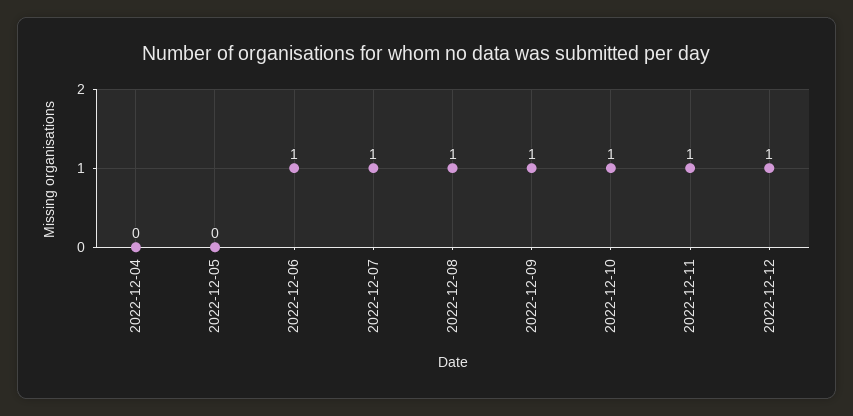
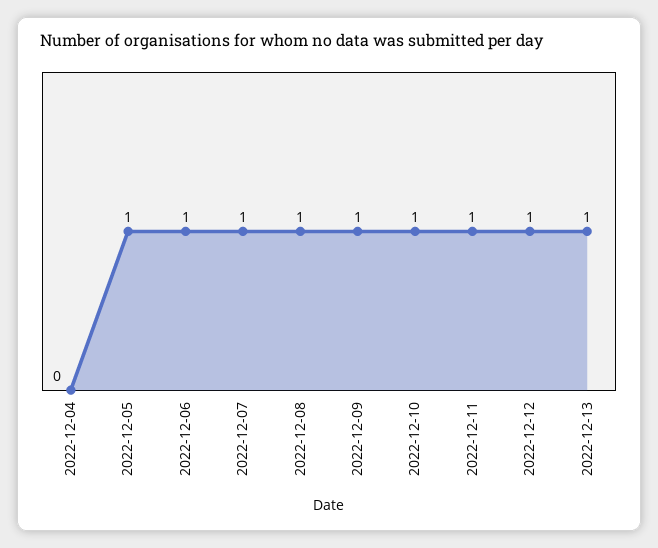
2022-12-05: 0 -> 1
2022-12-13: none -> 1

